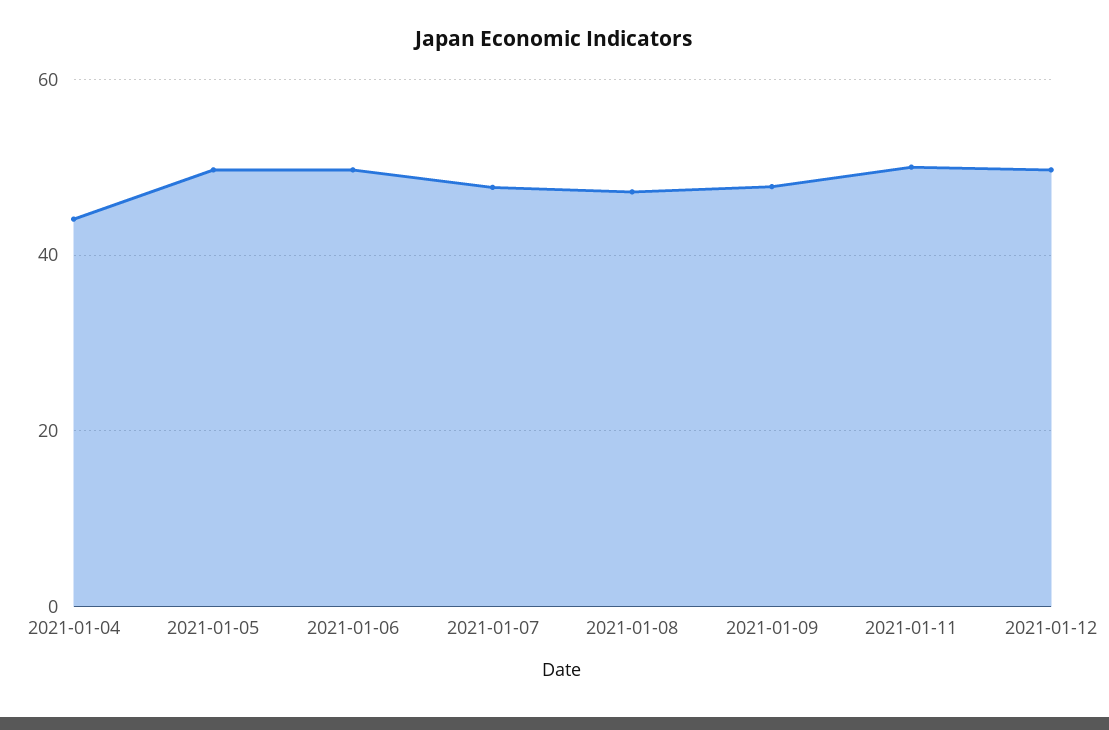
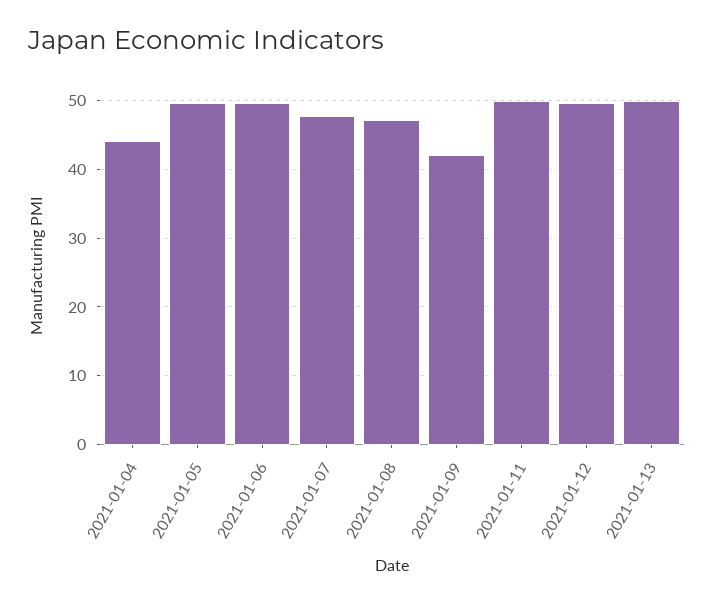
2021-01-09: 48 -> 42
2021-01-13: none -> 50

